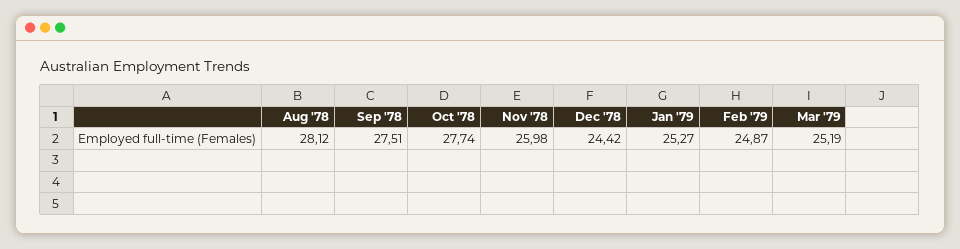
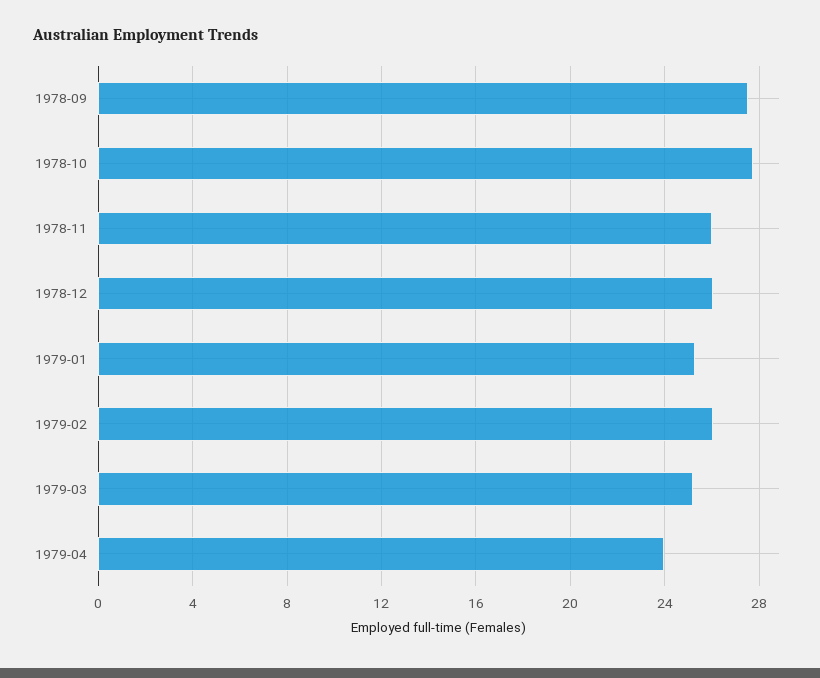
Aug '78: 28.12 -> none
Dec '78: 24.42 -> 26
Feb '79: 24.87 -> 26
1979-04: none -> 24

